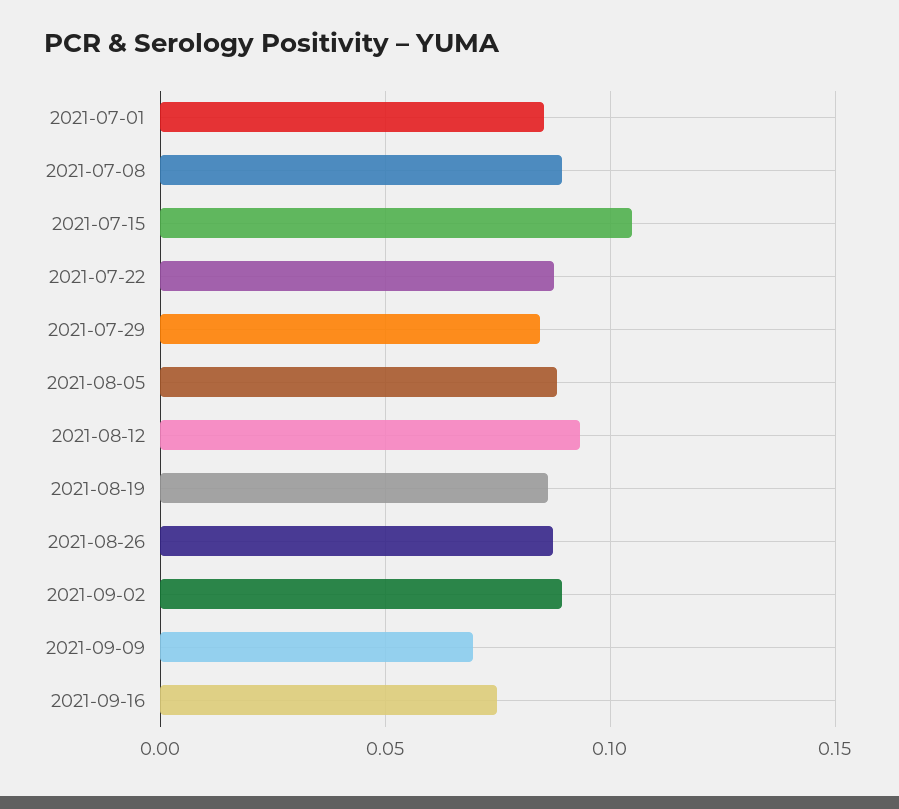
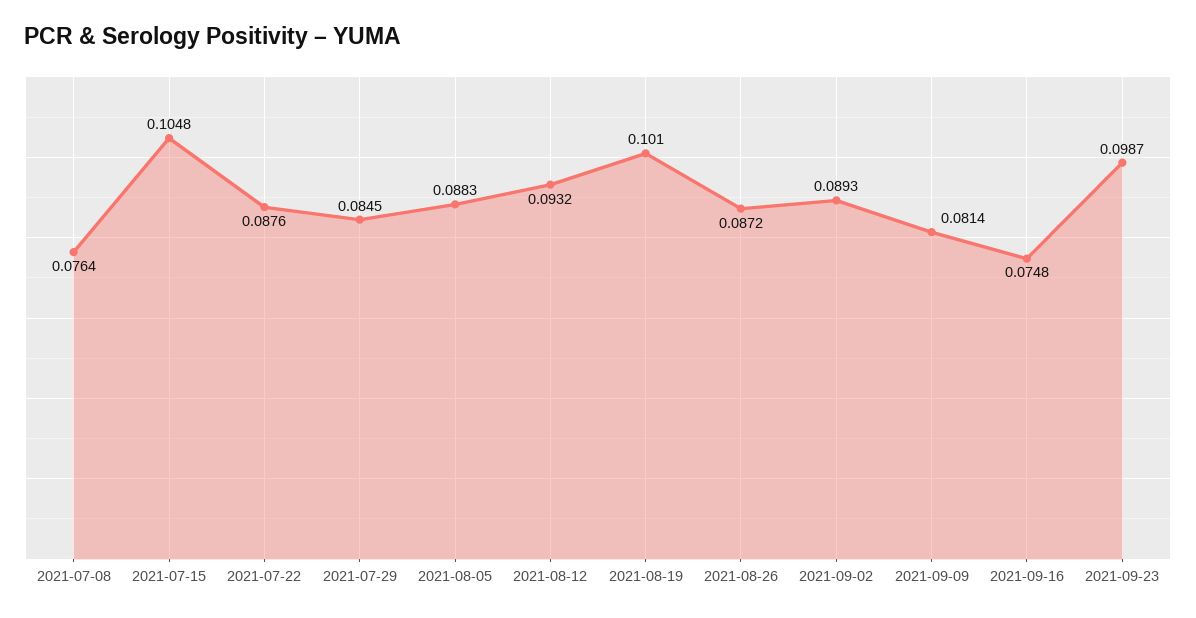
2021-07-01: 0.085 -> none
2021-07-08: 0.09 -> 0.0764
2021-08-19: 0.085 -> 0.101
2021-09-09: 0.07 -> 0.0814
2021-09-23: none -> 0.0987

